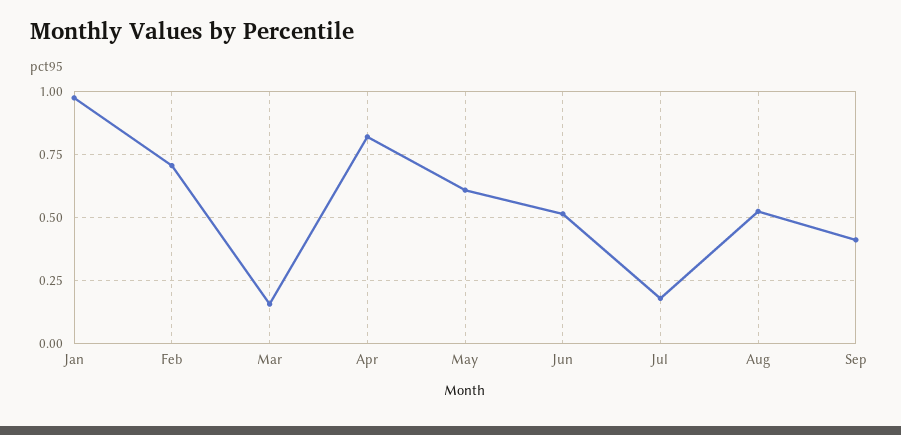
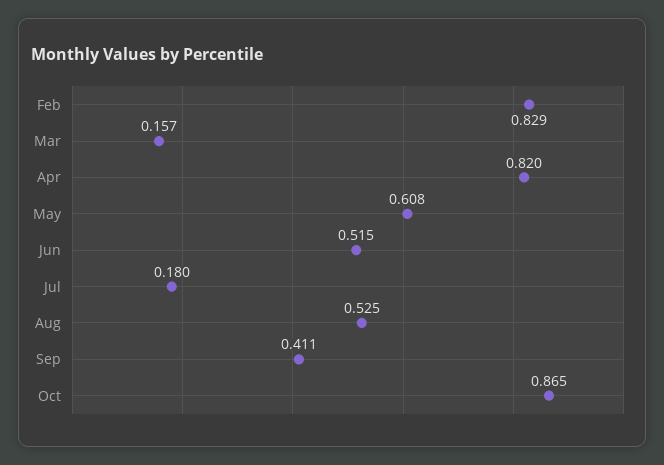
Jan: 0.975 -> none
Feb: 0.7 -> 0.829
Oct: none -> 0.865

